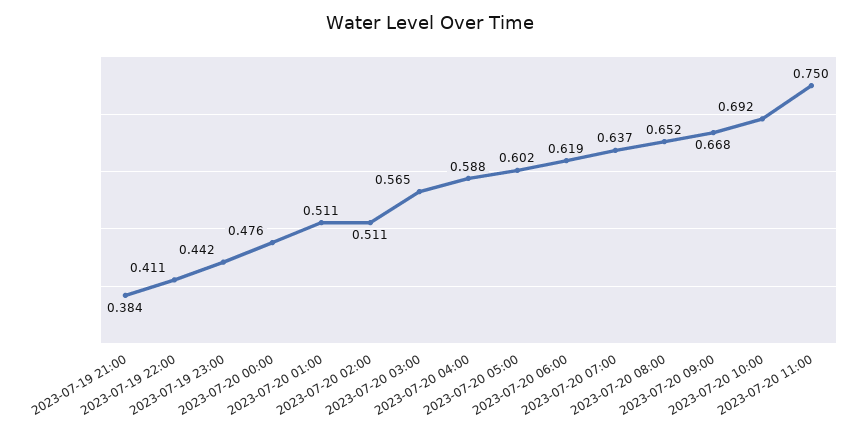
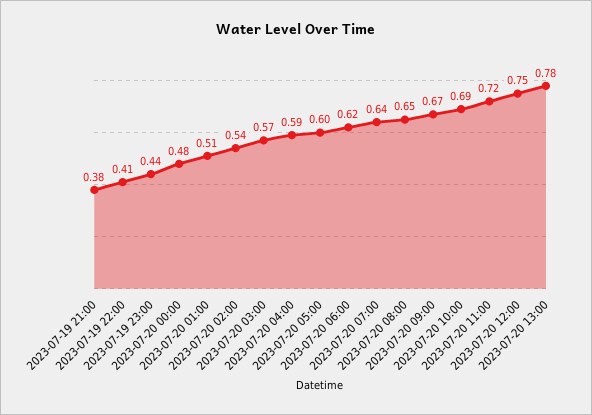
2023-07-20 02:00: 0.511 -> 0.54
2023-07-20 11:00: 0.75 -> 0.72
2023-07-20 12:00: none -> 0.75
2023-07-20 13:00: none -> 0.78

